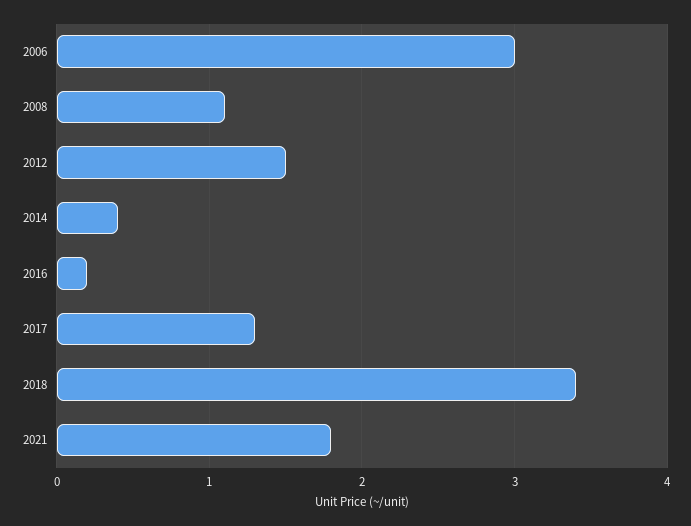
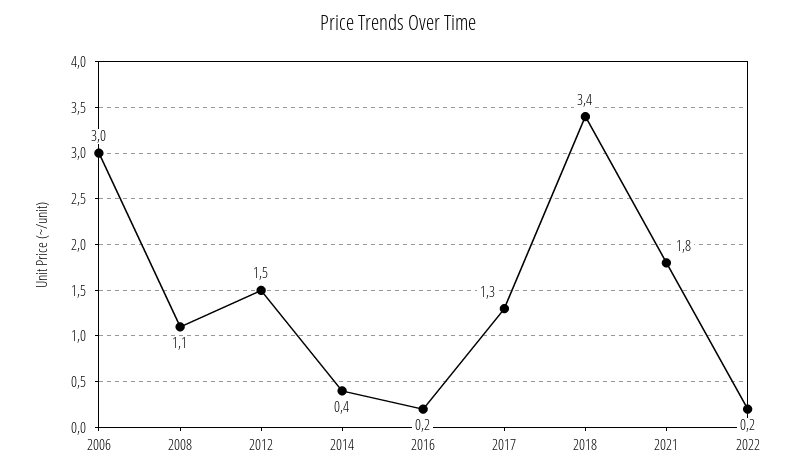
2022: none -> 0.2

